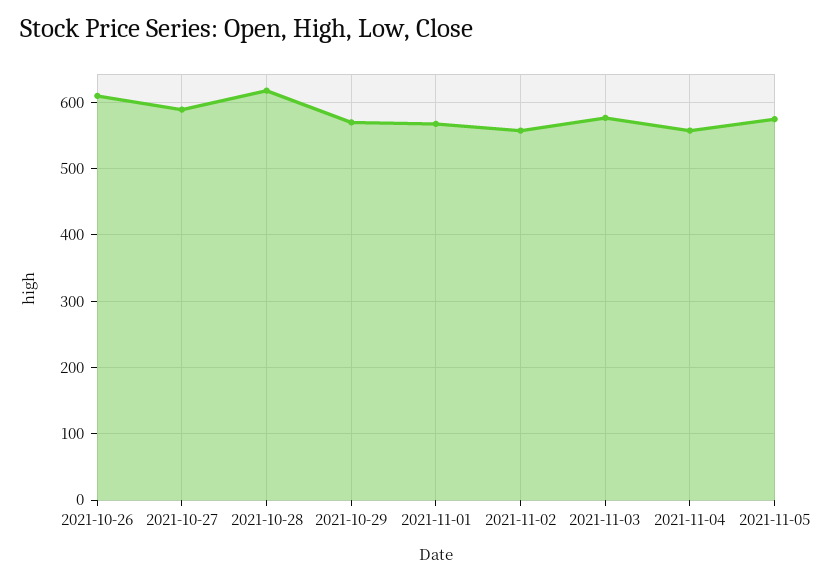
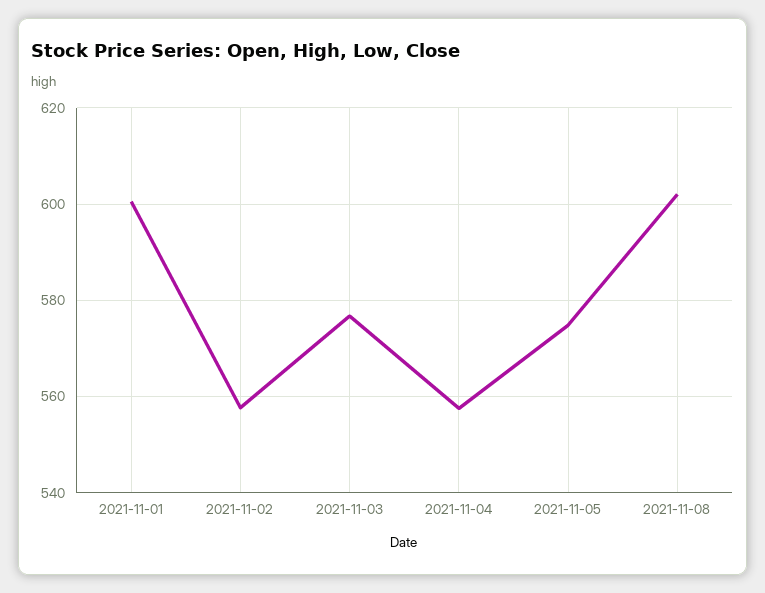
2021-10-26: 610 -> none
2021-10-27: 590 -> none
2021-10-28: 620 -> none
2021-10-29: 570 -> none
2021-11-01: 570 -> 600
2021-11-08: none -> 602

